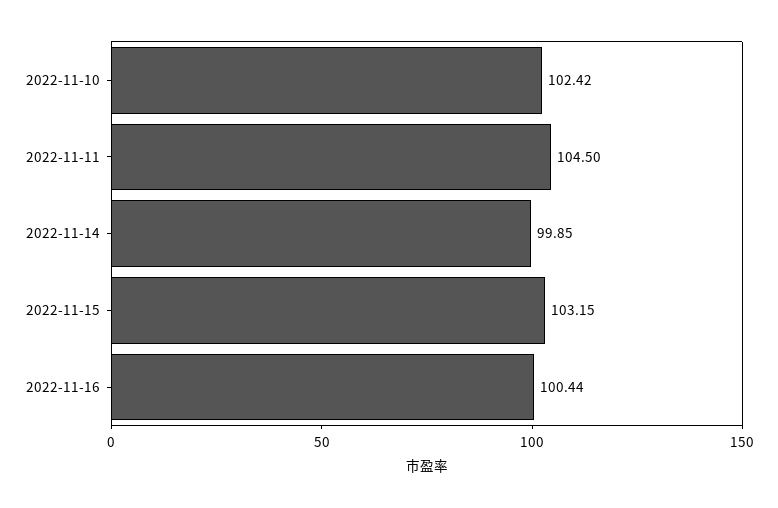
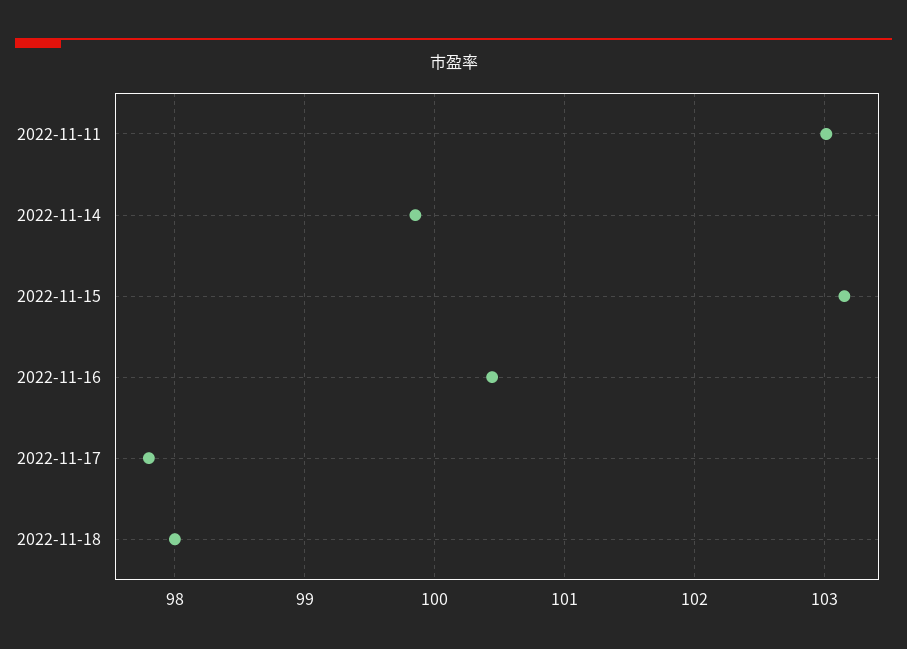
2022-11-10: 102.42 -> none
2022-11-11: 104.5 -> 103
2022-11-17: none -> 97.8
2022-11-18: none -> 98

